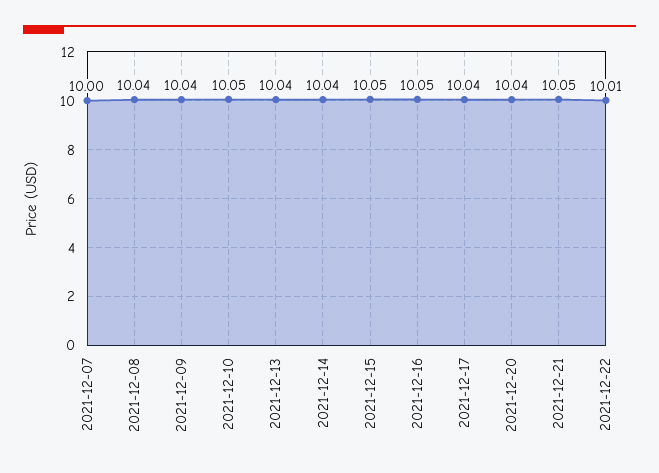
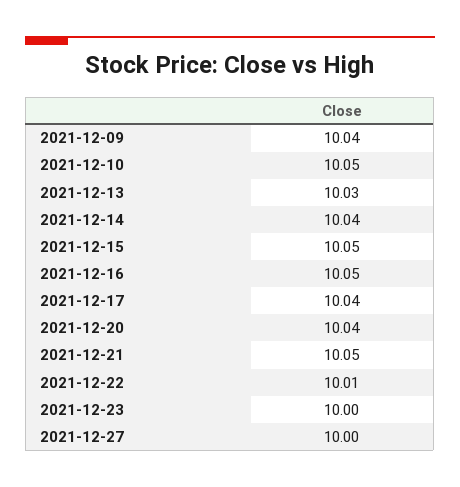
2021-12-07: 10 -> none
2021-12-08: 10.04 -> none
2021-12-13: 10.04 -> 10.03
2021-12-23: none -> 10
2021-12-27: none -> 10

